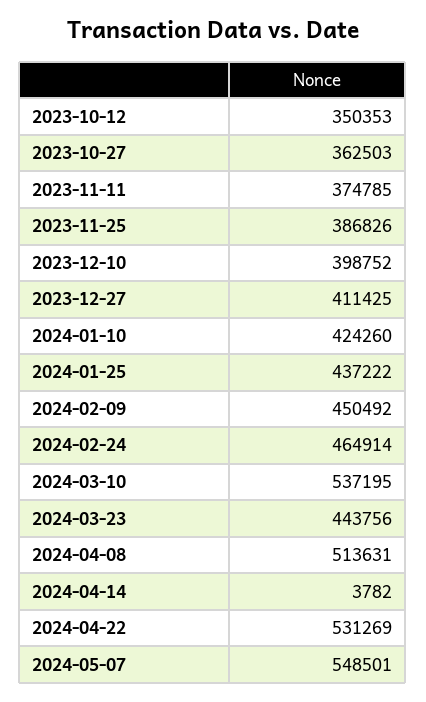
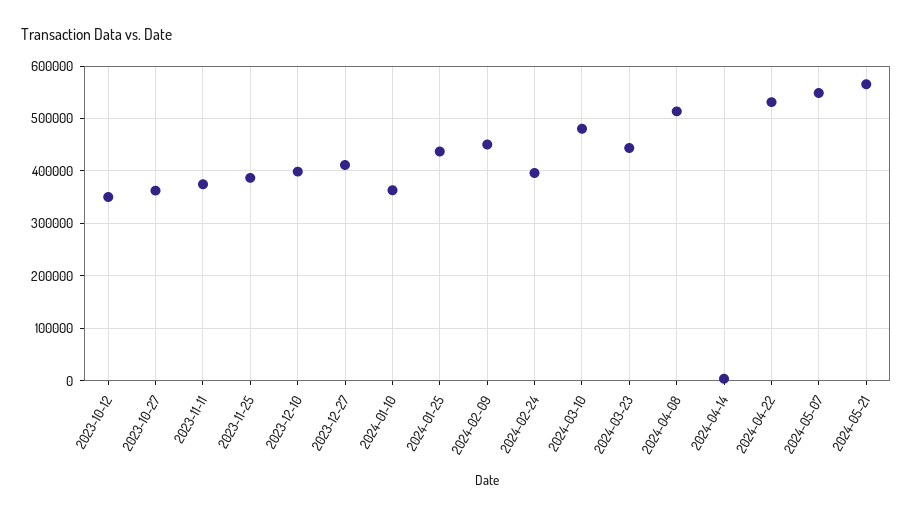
2024-01-10: 424260 -> 360000
2024-02-24: 464914 -> 400000
2024-03-10: 537195 -> 480000
2024-05-21: none -> 560000

